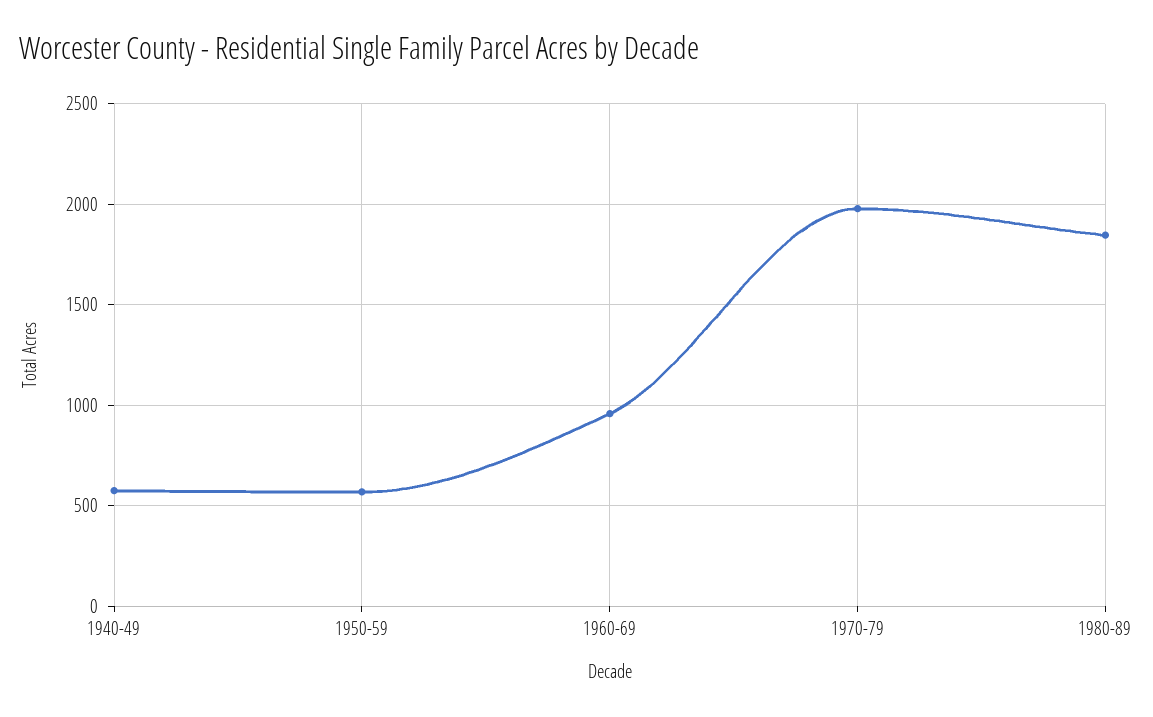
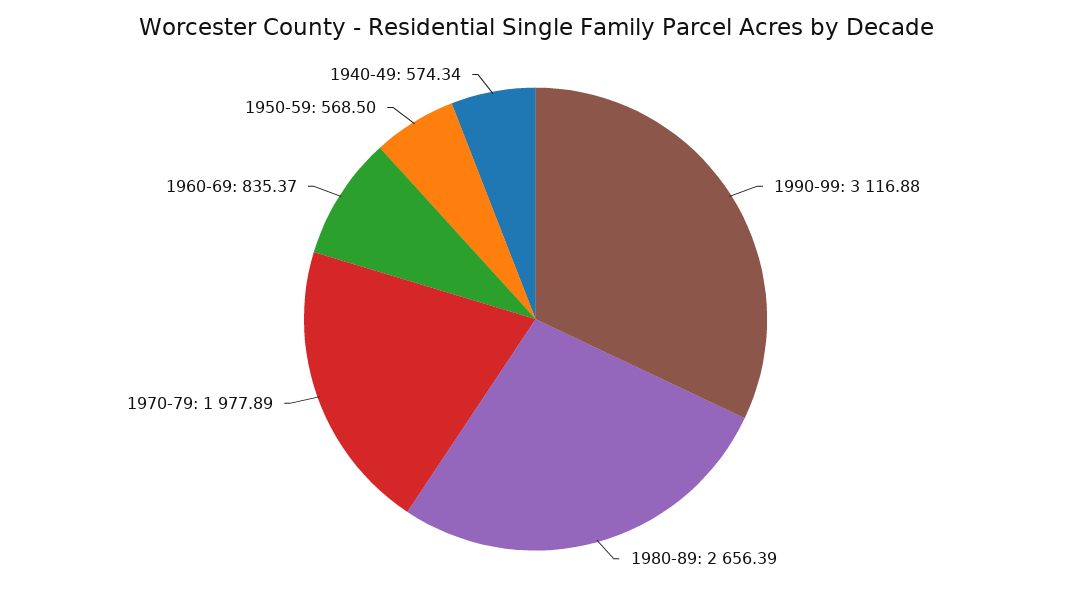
1960-69: 950 -> 835.37
1980-89: 1850 -> 2656.39
1990-99: none -> 3116.88

